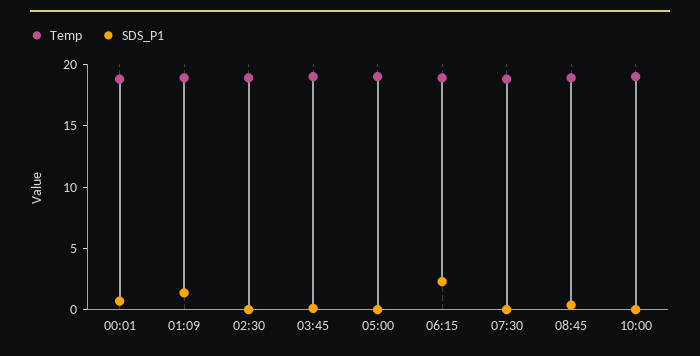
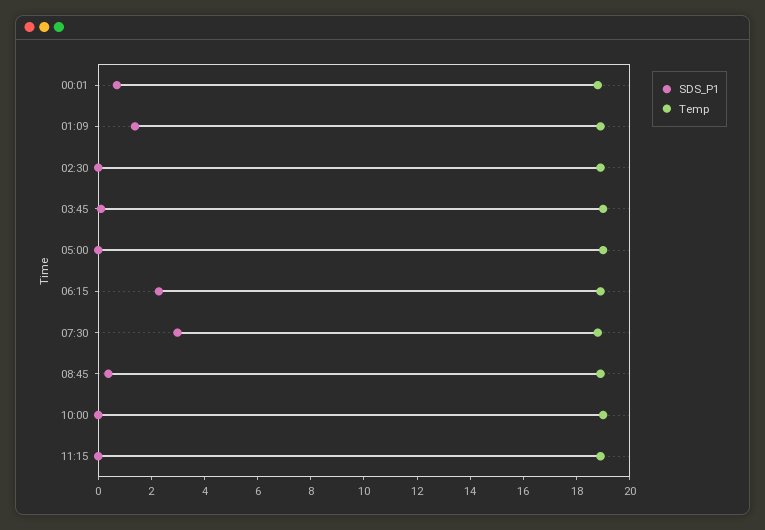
SDS_P1, 07:30: 0 -> 3
SDS_P1, 11:15: none -> 0
Temp, 11:15: none -> 19

